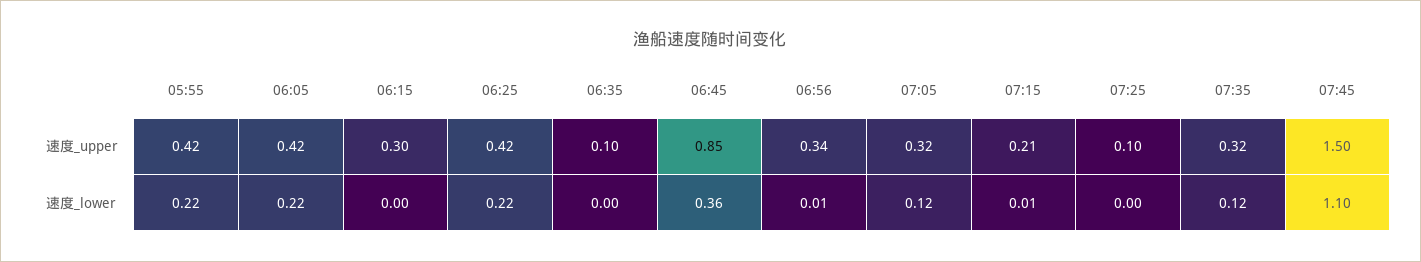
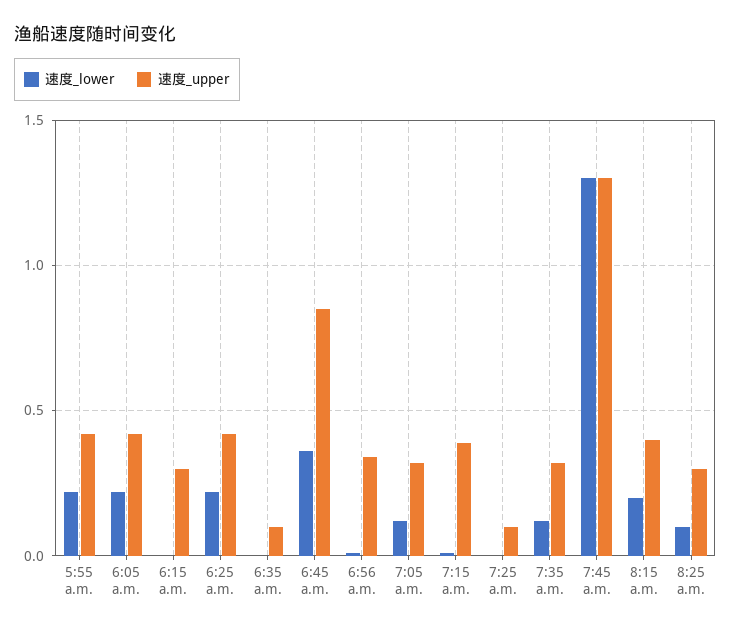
速度_upper, 07:15: 0.21 -> 0.4
速度_upper, 07:45: 1.5 -> 1.3
速度_lower, 07:45: 1.1 -> 1.3
速度_lower, 8:15 a.m.: none -> 0.2
速度_upper, 8:15 a.m.: none -> 0.4
速度_lower, 8:25 a.m.: none -> 0.1
速度_upper, 8:25 a.m.: none -> 0.3

